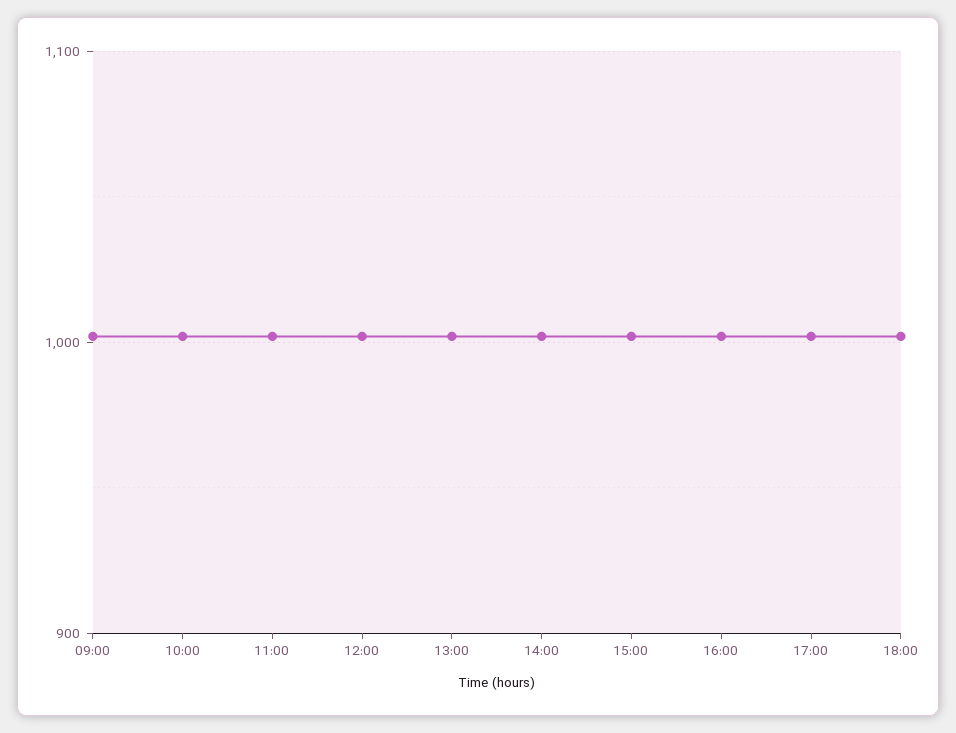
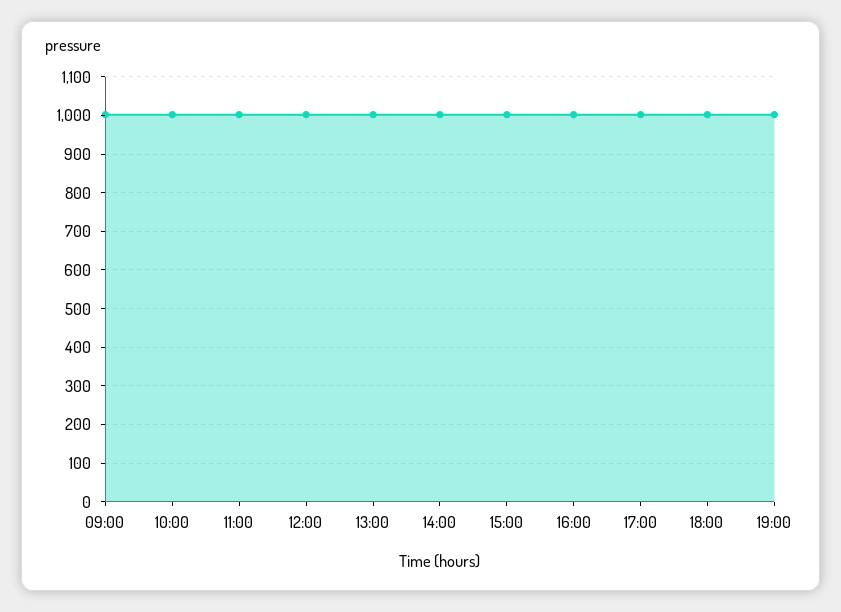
19:00: none -> 1000

